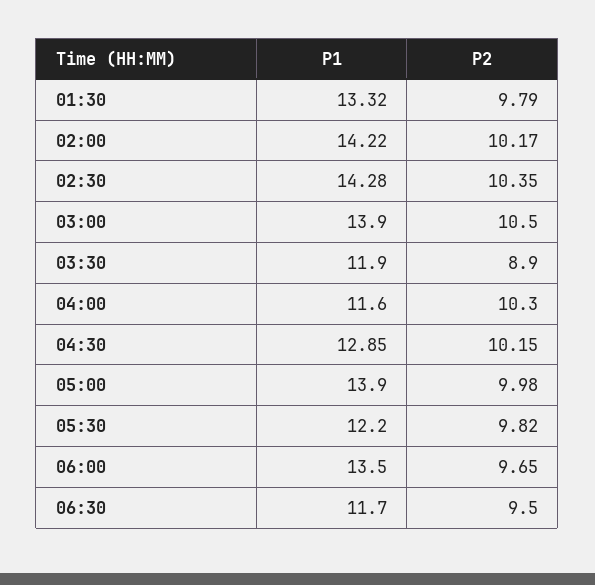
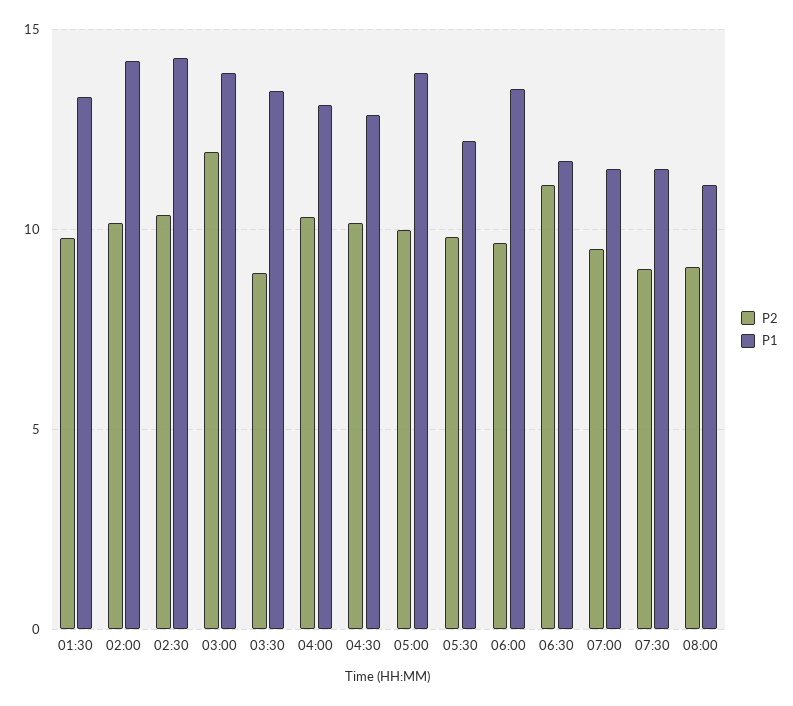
P2, 03:00: 10.5 -> 12
P1, 03:30: 11.9 -> 13.5
P1, 04:00: 11.6 -> 13
P2, 06:30: 9.5 -> 11
P2, 07:00: none -> 9.5
P1, 07:00: none -> 11.5
P2, 07:30: none -> 9
P1, 07:30: none -> 11.5
P2, 08:00: none -> 9
P1, 08:00: none -> 11

